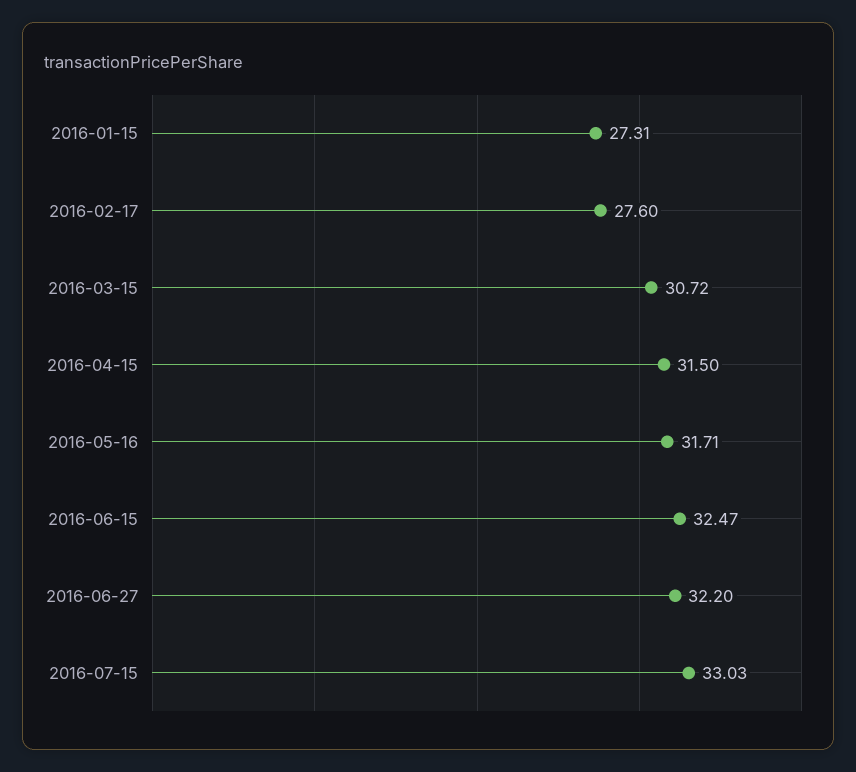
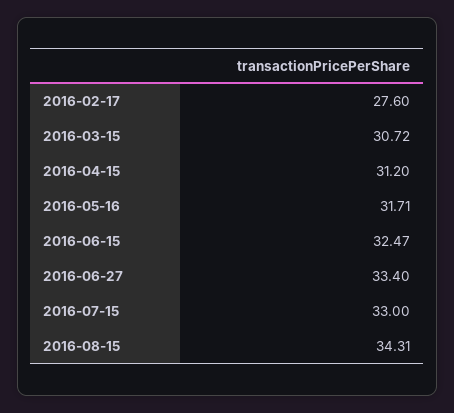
2016-01-15: 27.31 -> none
2016-04-15: 31.5 -> 31.2
2016-06-27: 32.2 -> 33.4
2016-07-15: 33.03 -> 33
2016-08-15: none -> 34.31

